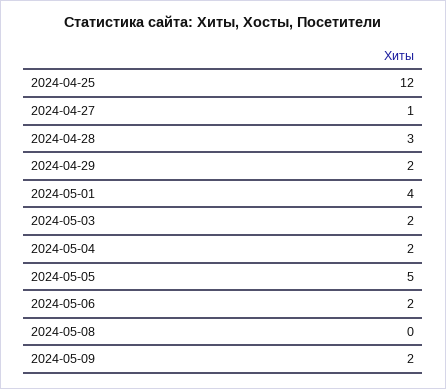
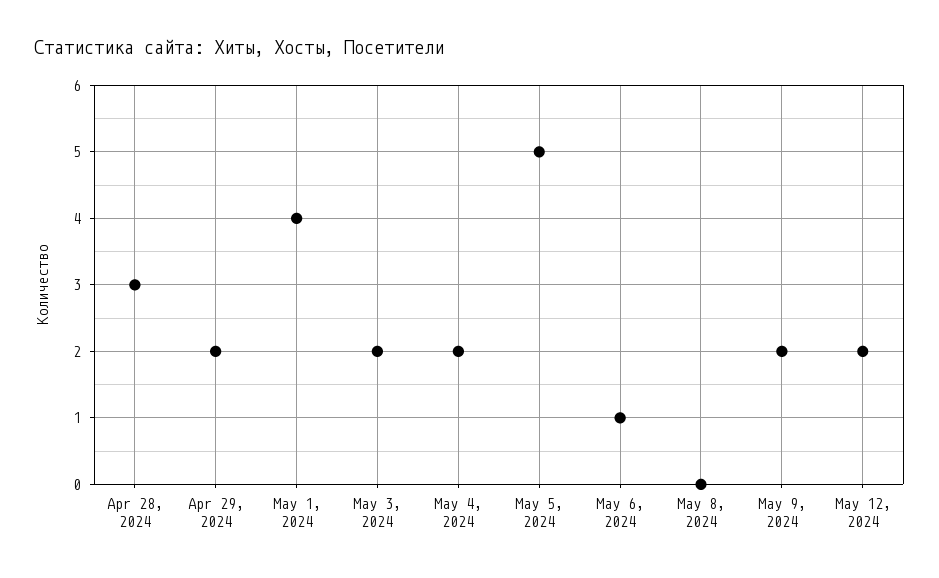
2024-04-25: 12 -> none
2024-04-27: 1 -> none
2024-05-06: 2 -> 1
May 12, 2024: none -> 2

